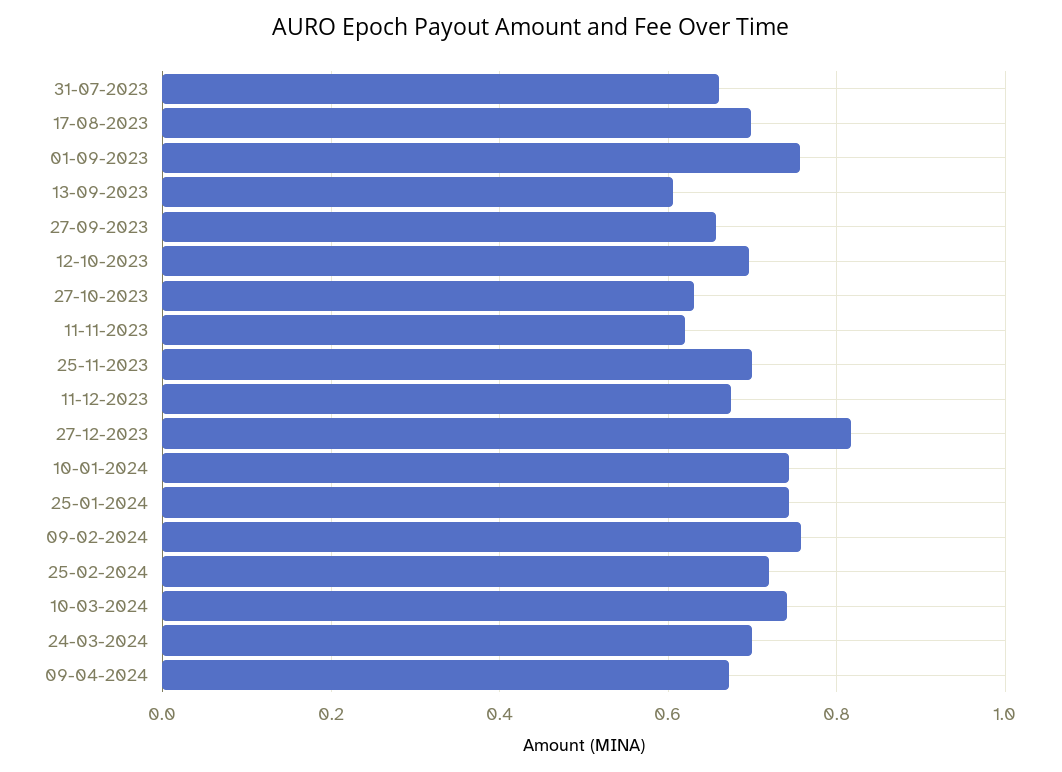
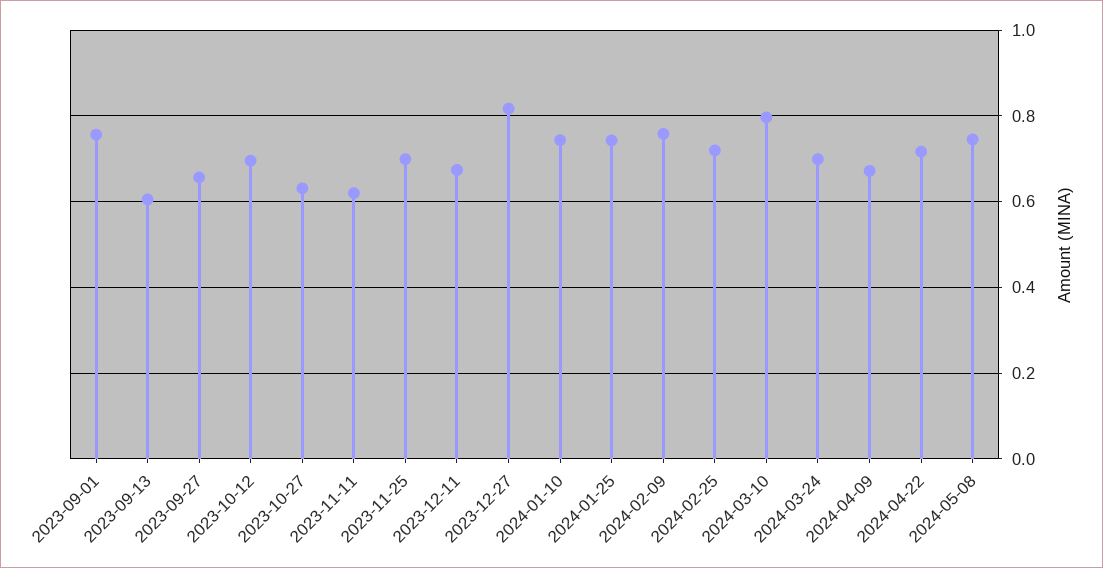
31-07-2023: 0.66 -> none
17-08-2023: 0.7 -> none
10-03-2024: 0.74 -> 0.8
2024-04-22: none -> 0.72
2024-05-08: none -> 0.74

